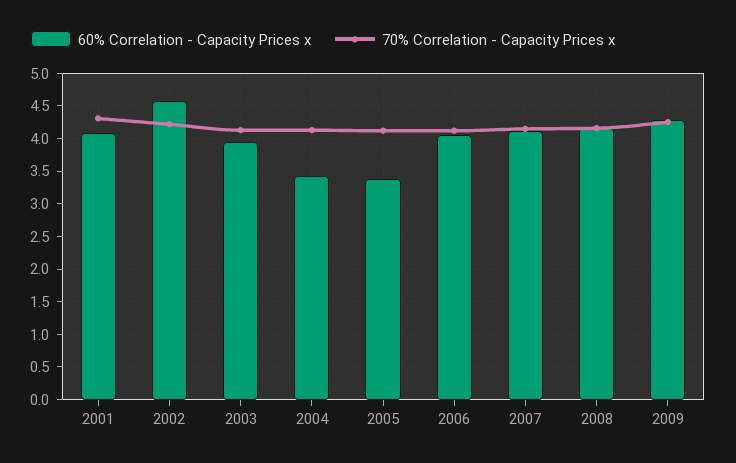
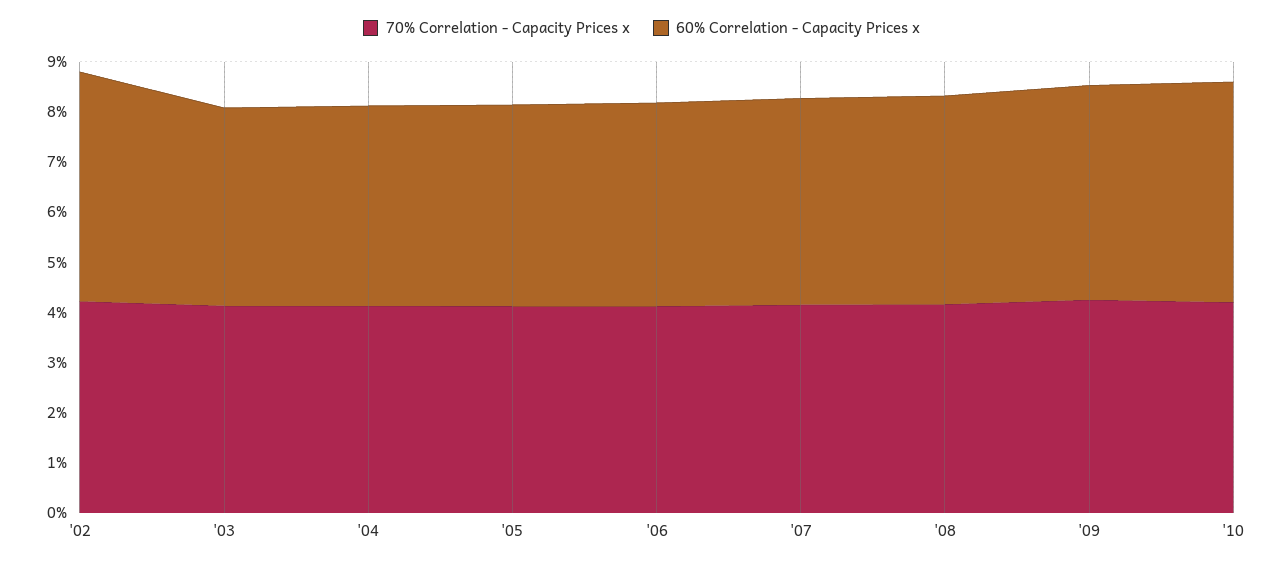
60% Correlation - Capacity Prices x, 2001: 4.1 -> none
70% Correlation - Capacity Prices x, 2001: 4.3 -> none
60% Correlation - Capacity Prices x, 2004: 3.4 -> 4
60% Correlation - Capacity Prices x, 2005: 3.4 -> 4
70% Correlation - Capacity Prices x, '10: none -> 4.2
60% Correlation - Capacity Prices x, '10: none -> 4.4

